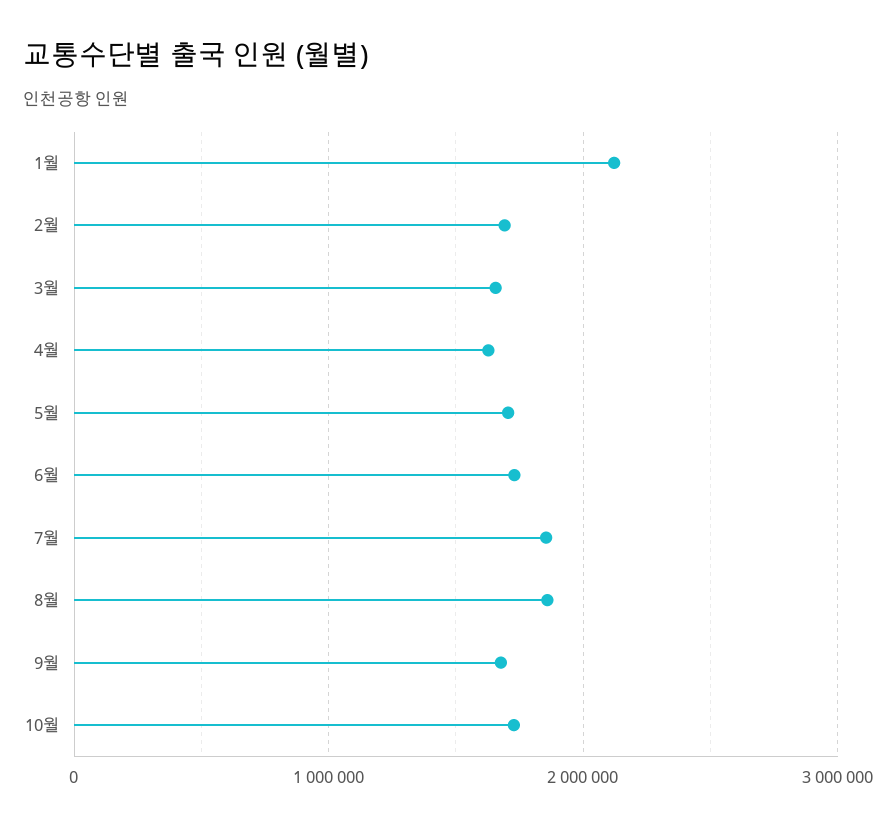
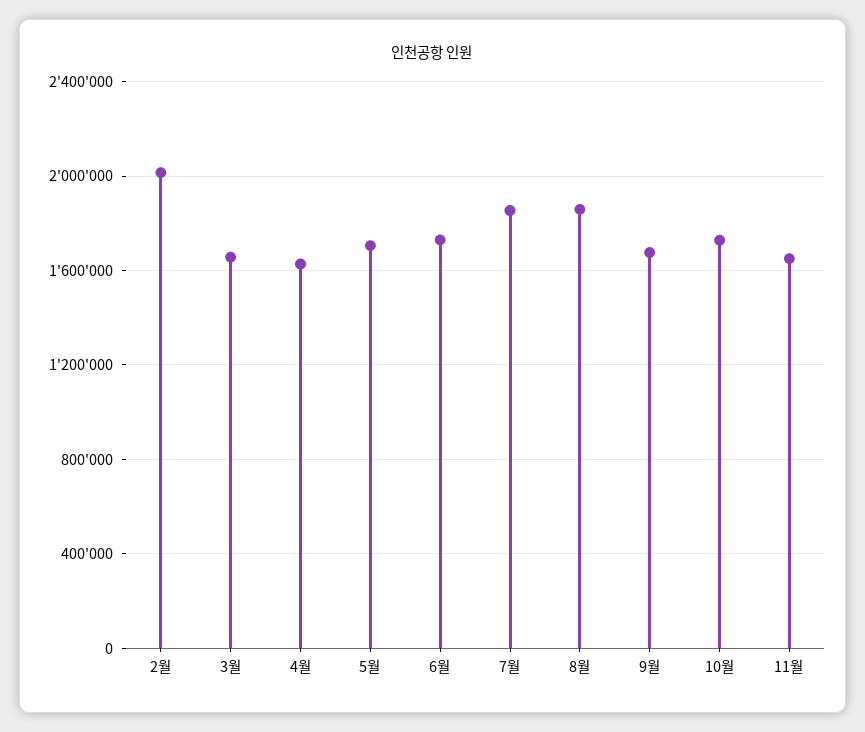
1월: 2100000 -> none
2월: 1700000 -> 2000000
11월: none -> 1650000

